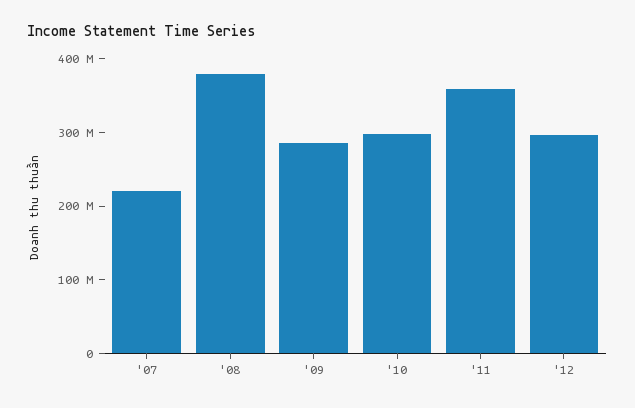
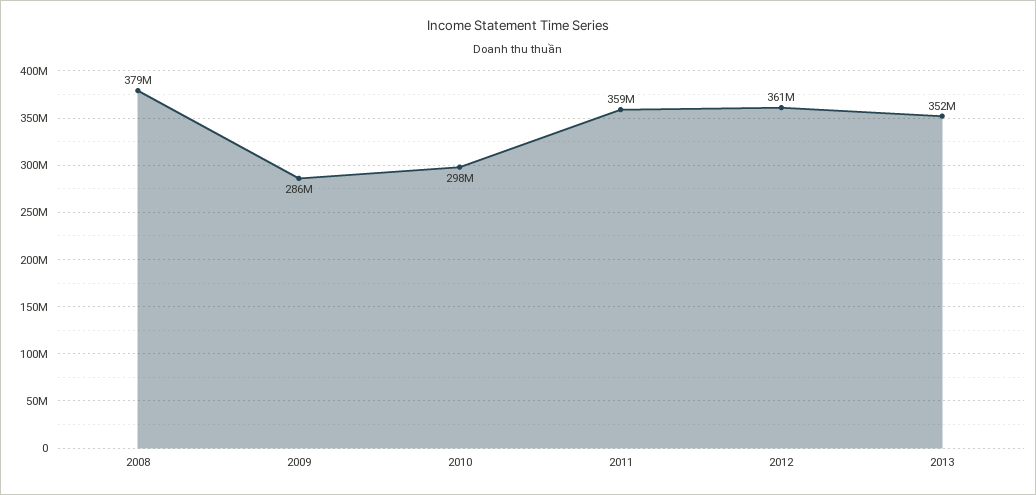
'07: 220000000 -> none
'12: 300000000 -> 361000000
2013: none -> 352000000

